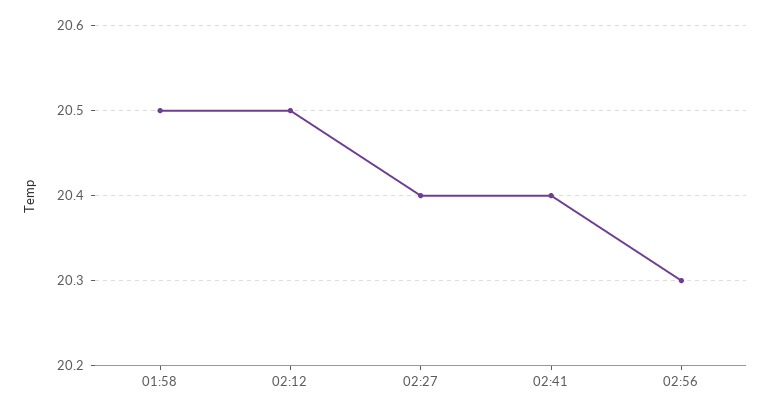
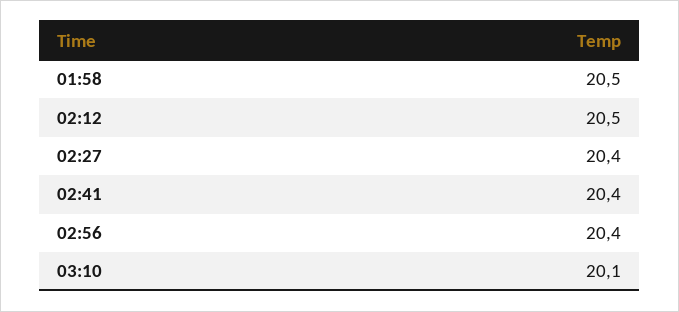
02:56: 20.3 -> 20.4
03:10: none -> 20.1

